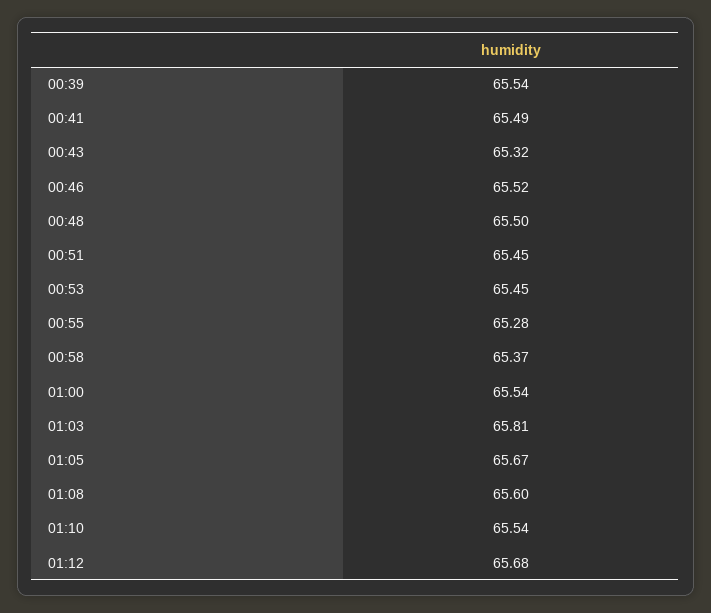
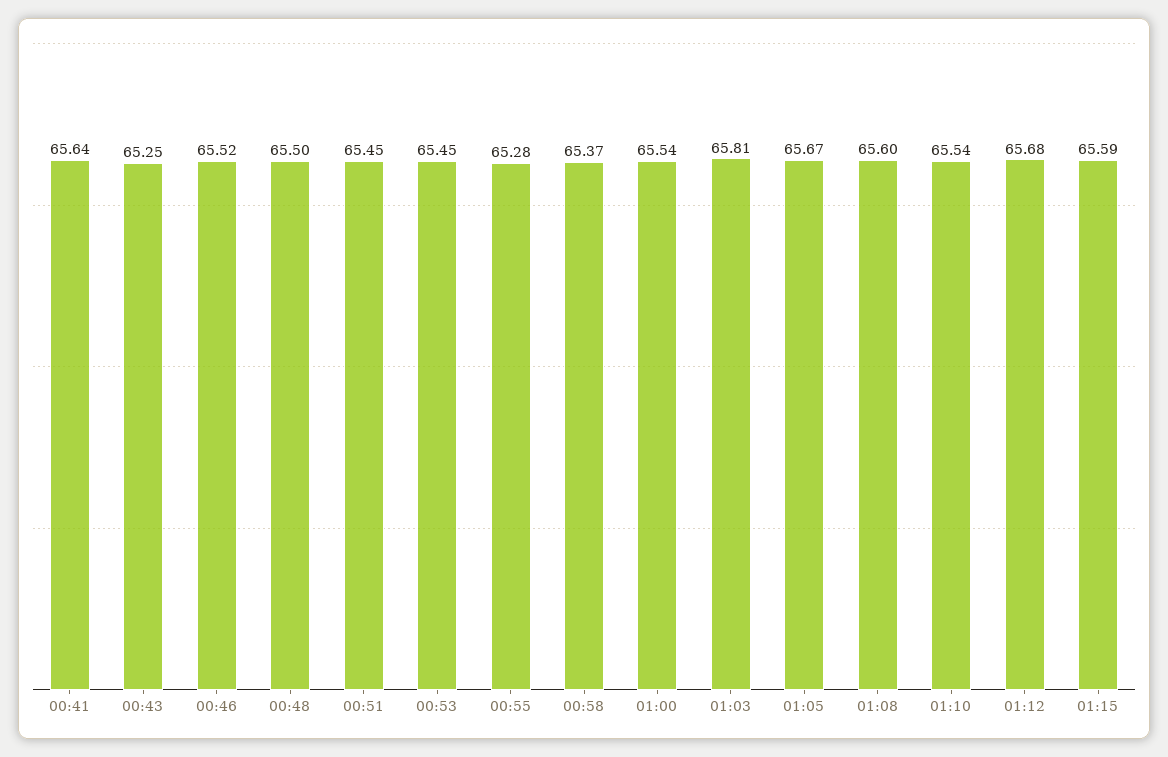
00:39: 65.54 -> none
00:41: 65.49 -> 65.64
00:43: 65.32 -> 65.25
01:15: none -> 65.59

